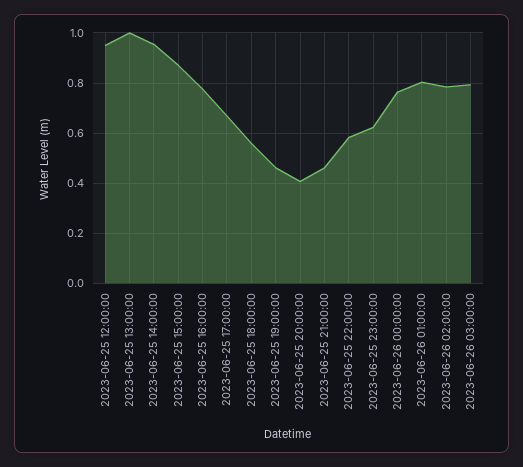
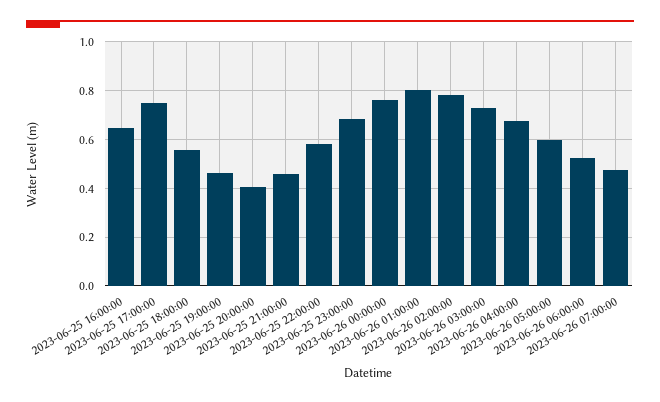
2023-06-25 12:00:00: 0.95 -> none
2023-06-25 13:00:00: 1 -> none
2023-06-25 14:00:00: 0.95 -> none
2023-06-25 15:00:00: 0.875 -> none
2023-06-25 16:00:00: 0.775 -> 0.65
2023-06-25 17:00:00: 0.675 -> 0.75
2023-06-25 23:00:00: 0.625 -> 0.675
2023-06-26 03:00:00: 0.8 -> 0.725
2023-06-26 04:00:00: none -> 0.675
2023-06-26 05:00:00: none -> 0.6
2023-06-26 06:00:00: none -> 0.525
2023-06-26 07:00:00: none -> 0.475

